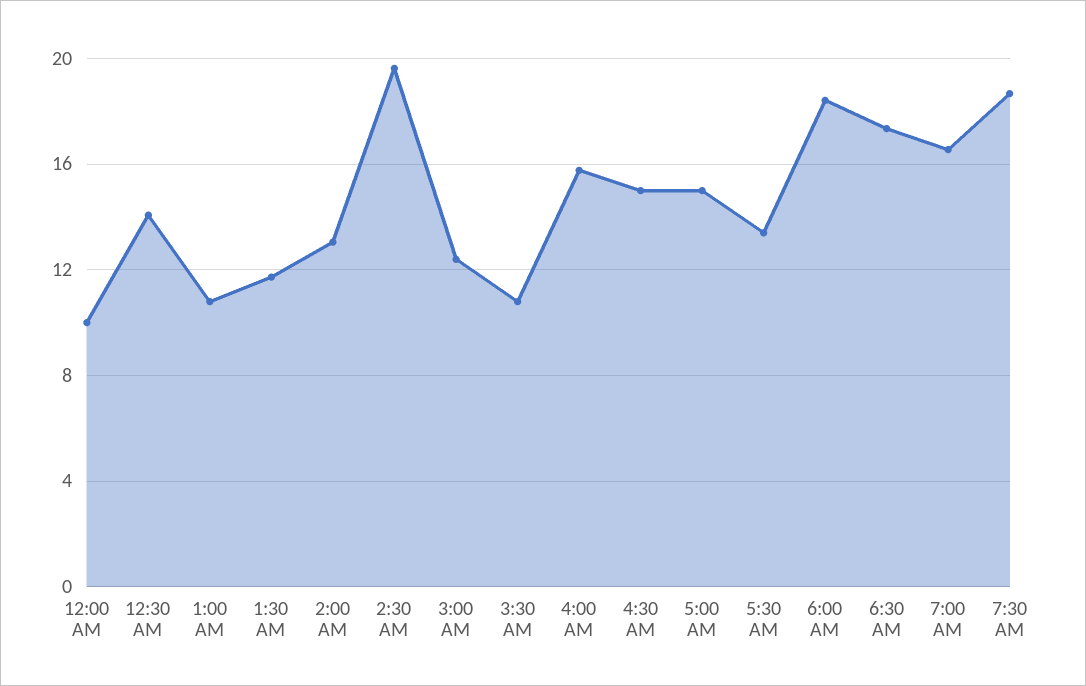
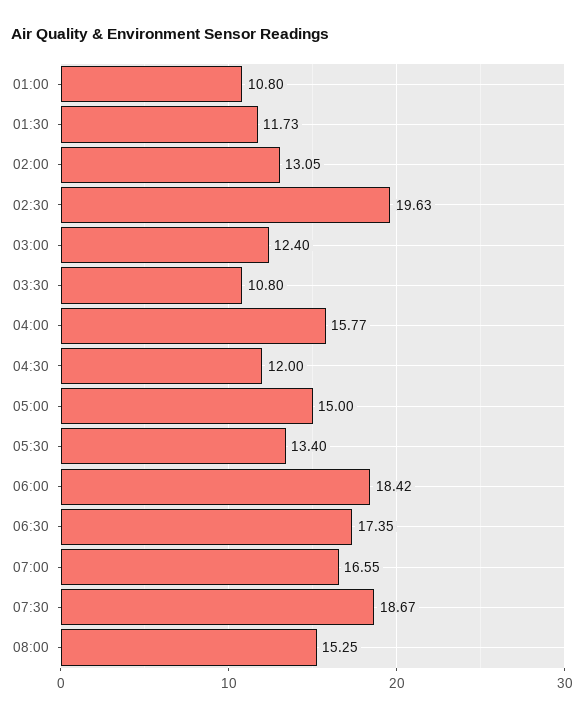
12:00 AM: 10 -> none
12:30 AM: 14 -> none
4:30 AM: 15 -> 12
08:00: none -> 15.25

